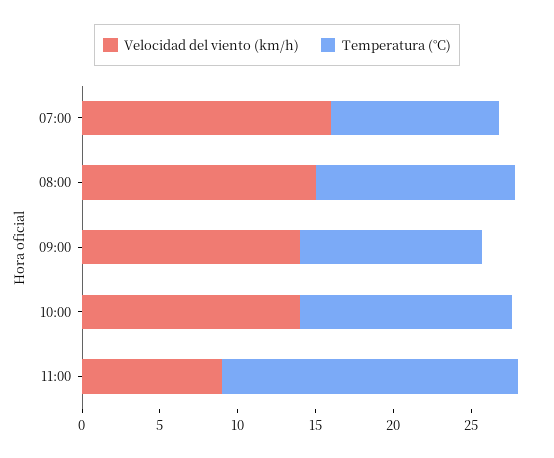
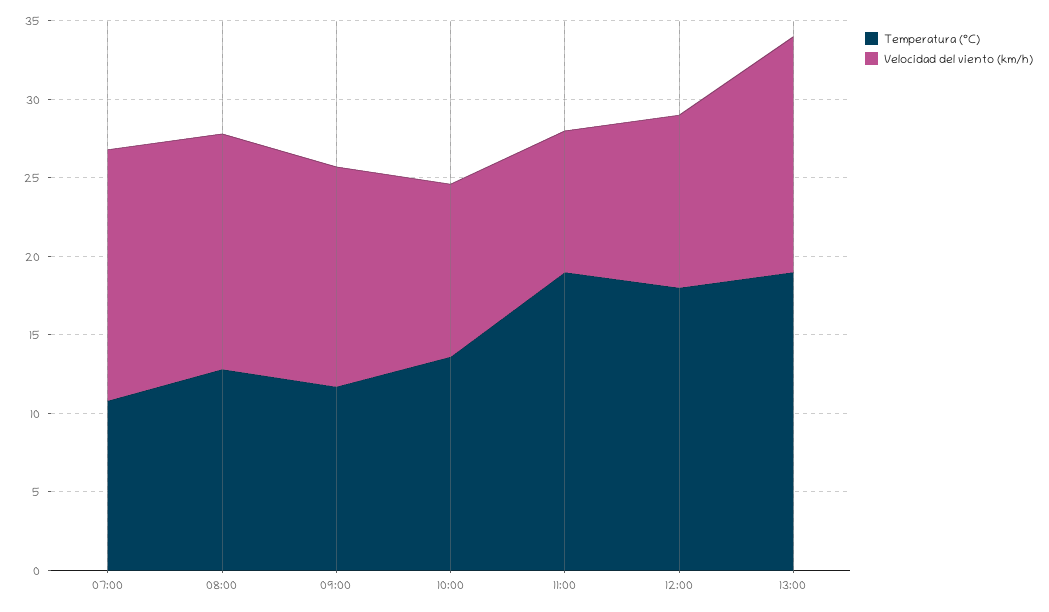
Velocidad del viento (km/h), 10:00: 14 -> 11
Temperatura (°C), 12:00: none -> 18
Velocidad del viento (km/h), 12:00: none -> 11
Temperatura (°C), 13:00: none -> 19
Velocidad del viento (km/h), 13:00: none -> 15

